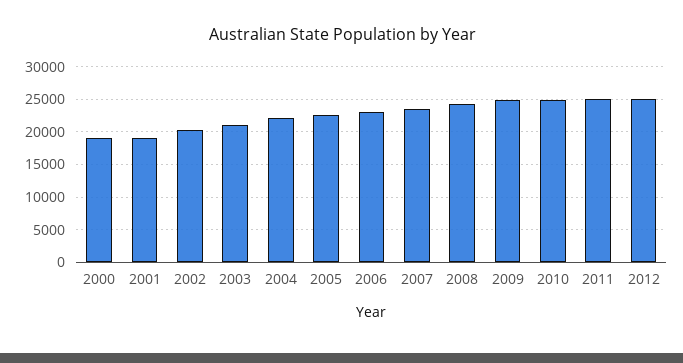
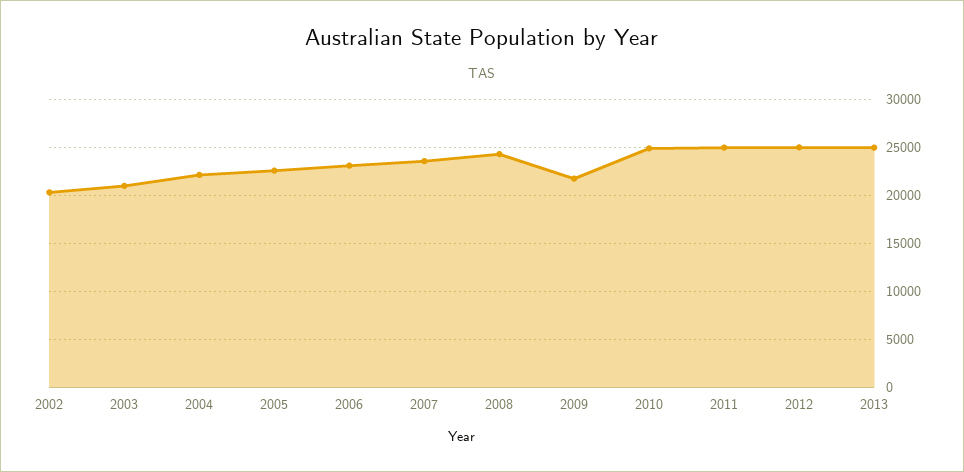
2000: 19000 -> none
2001: 19000 -> none
2009: 25000 -> 22000
2013: none -> 25000

